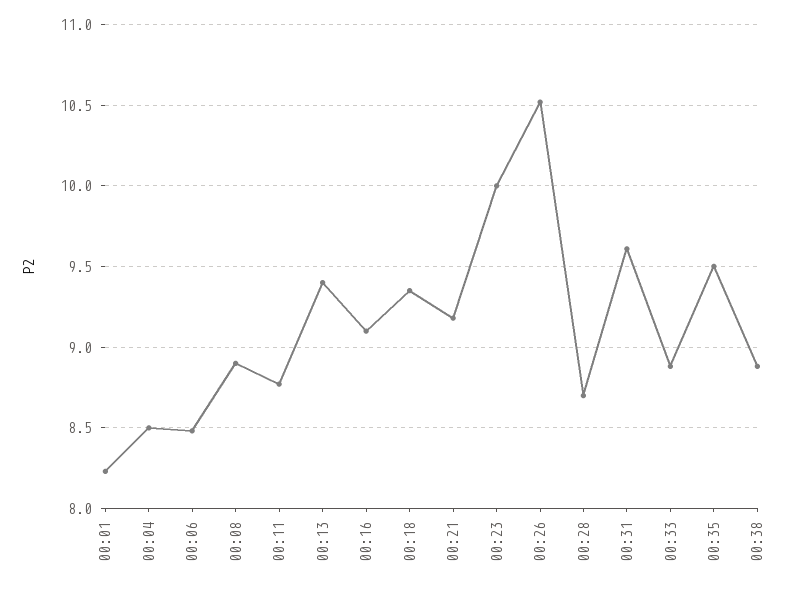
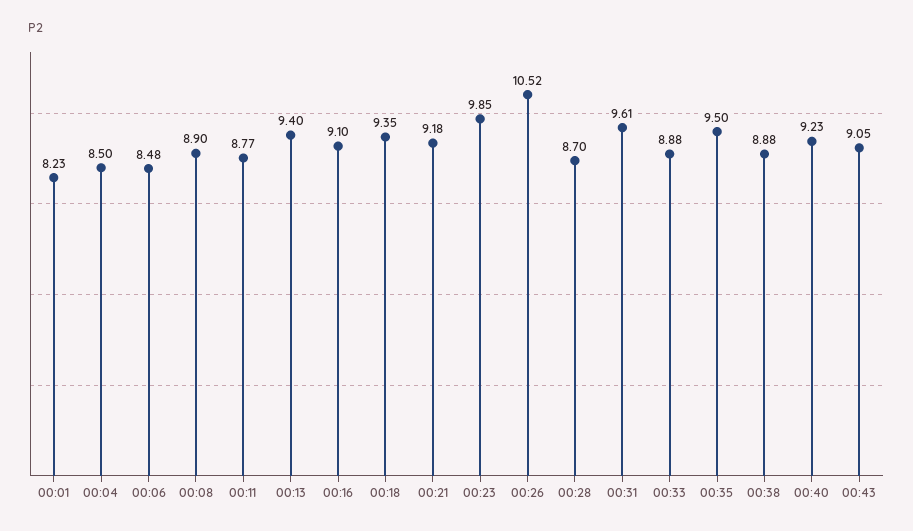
00:23: 10 -> 9.85
00:40: none -> 9.23
00:43: none -> 9.05

